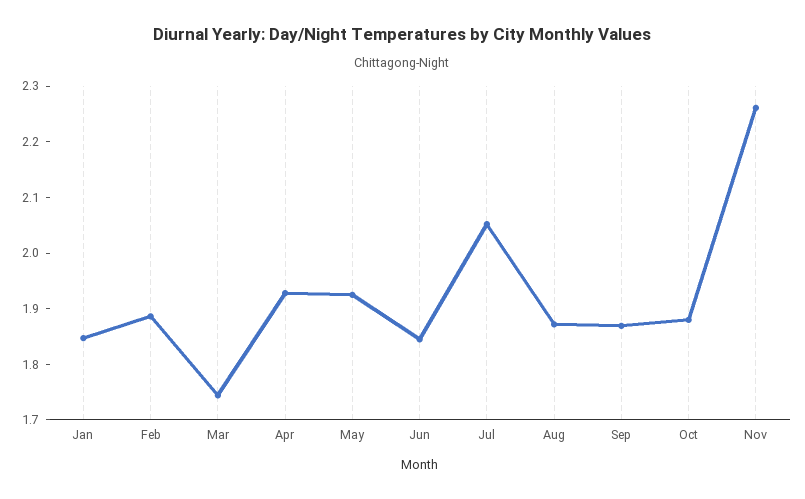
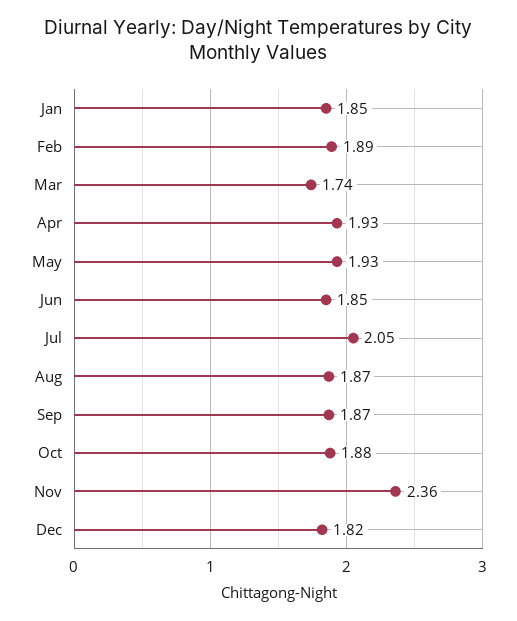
Nov: 2.26 -> 2.36
Dec: none -> 1.82

